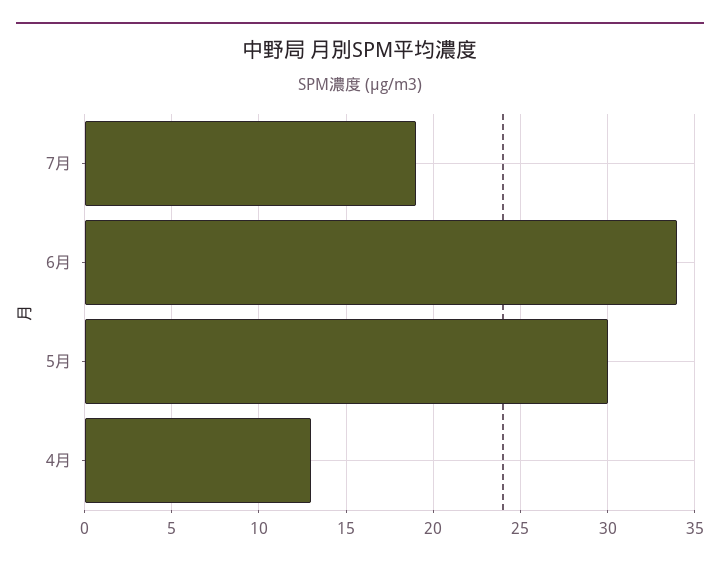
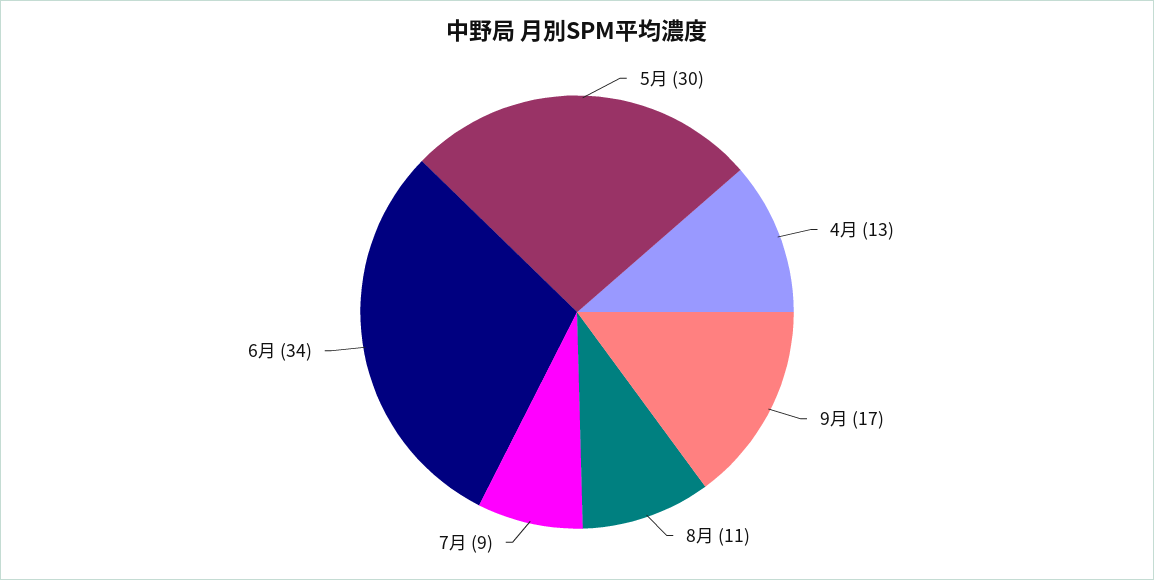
7月: 19 -> 9
9月: none -> 17
8月: none -> 11

